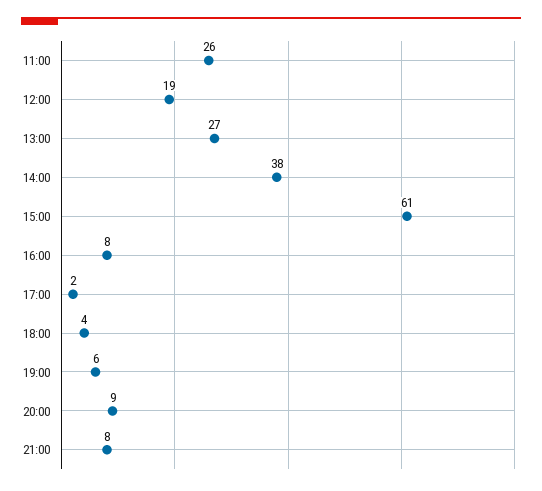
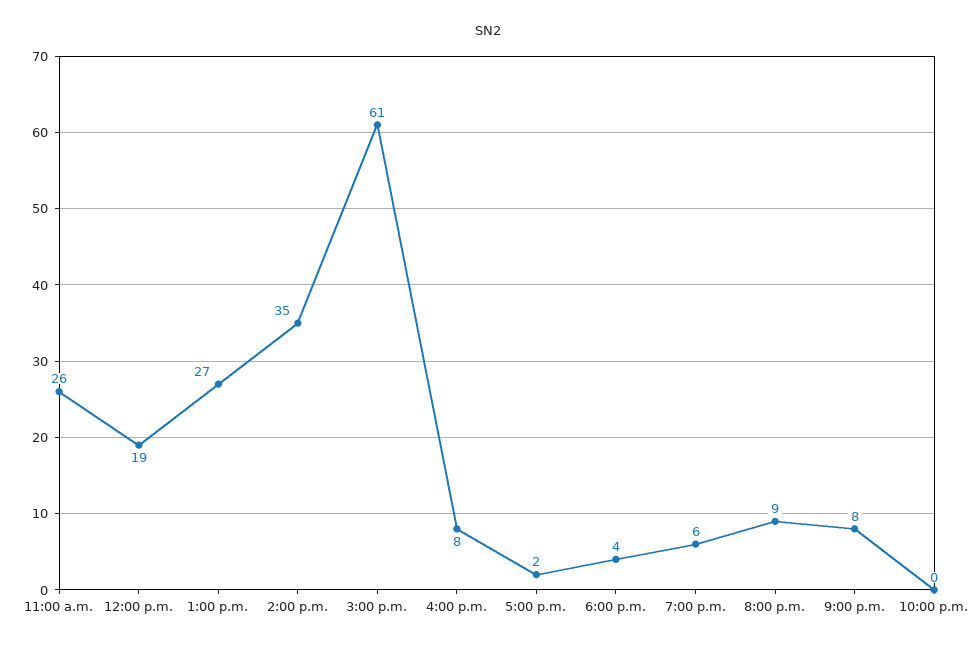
14:00: 38 -> 35
10:00 p.m.: none -> 0

